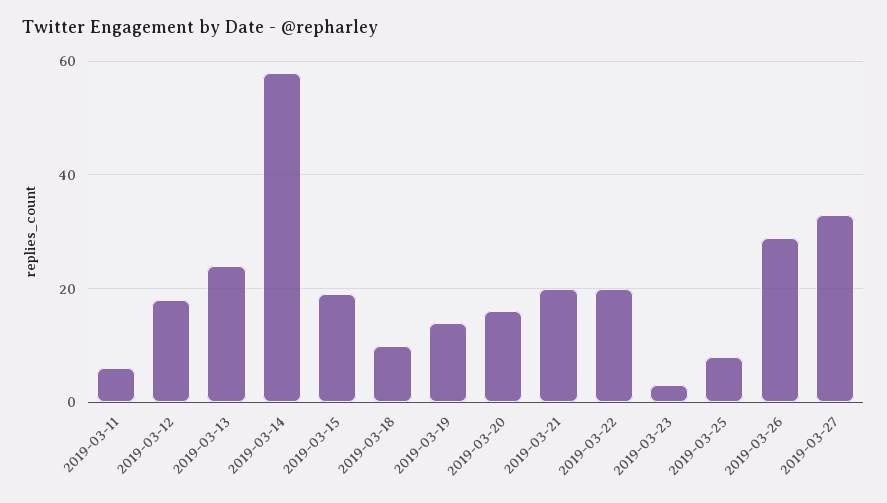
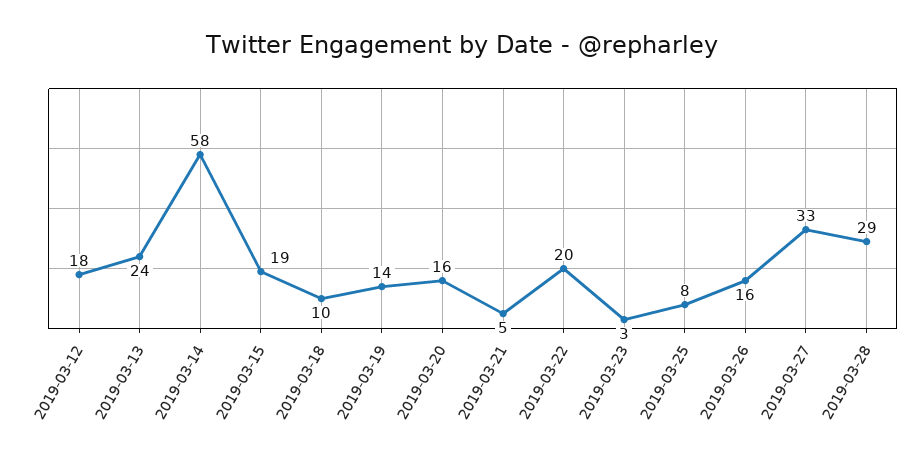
2019-03-11: 5 -> none
2019-03-21: 20 -> 5
2019-03-26: 30 -> 16
2019-03-28: none -> 29

